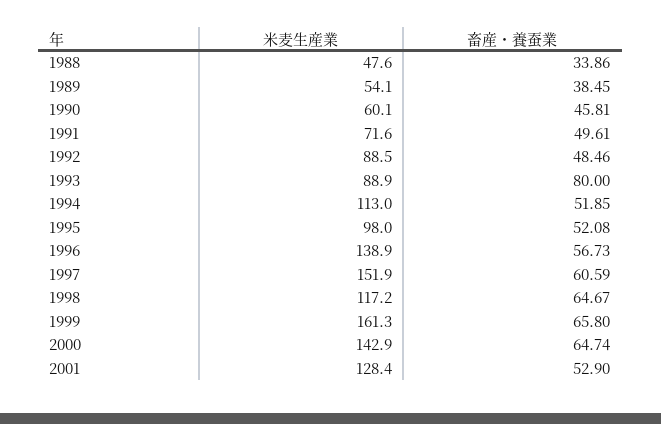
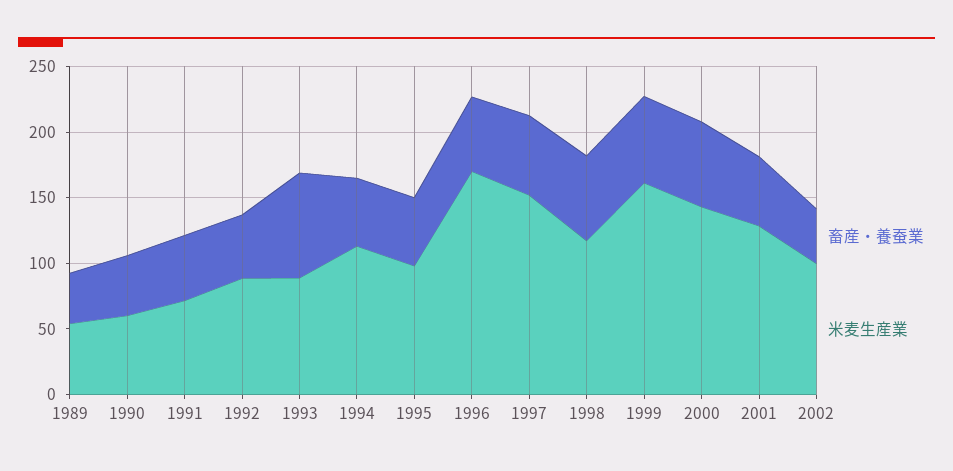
米麦生産業, 1988: 47.6 -> none
畜産・養蚕業, 1988: 33.86 -> none
米麦生産業, 1996: 138.9 -> 170
畜産・養蚕業, 2002: none -> 40
米麦生産業, 2002: none -> 100

